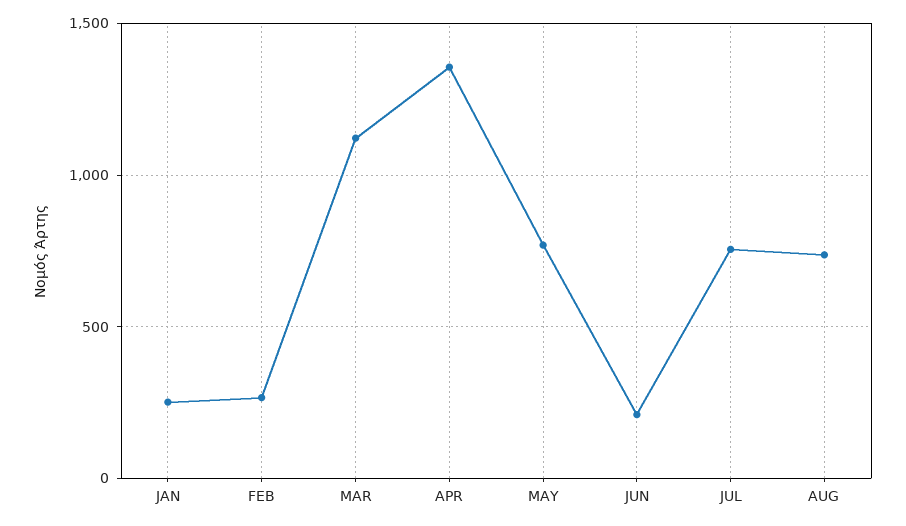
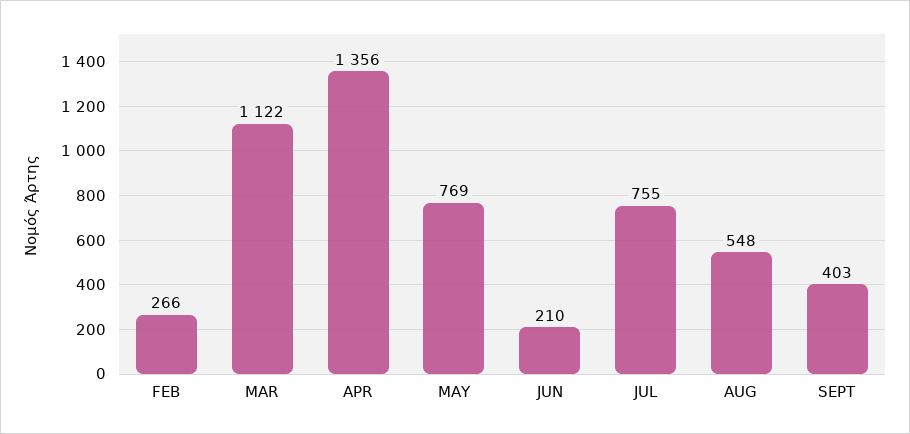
JAN: 250 -> none
AUG: 750 -> 548
SEPT: none -> 403

